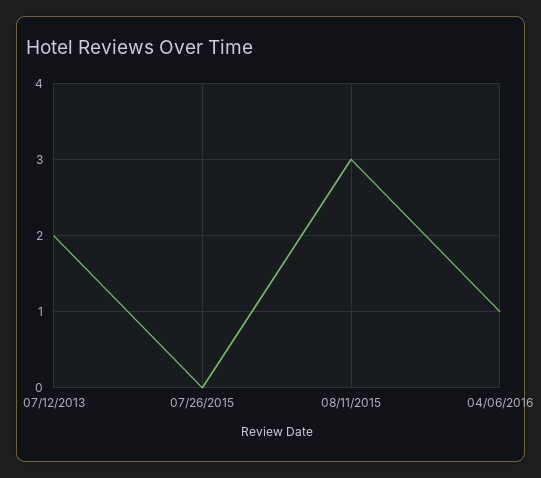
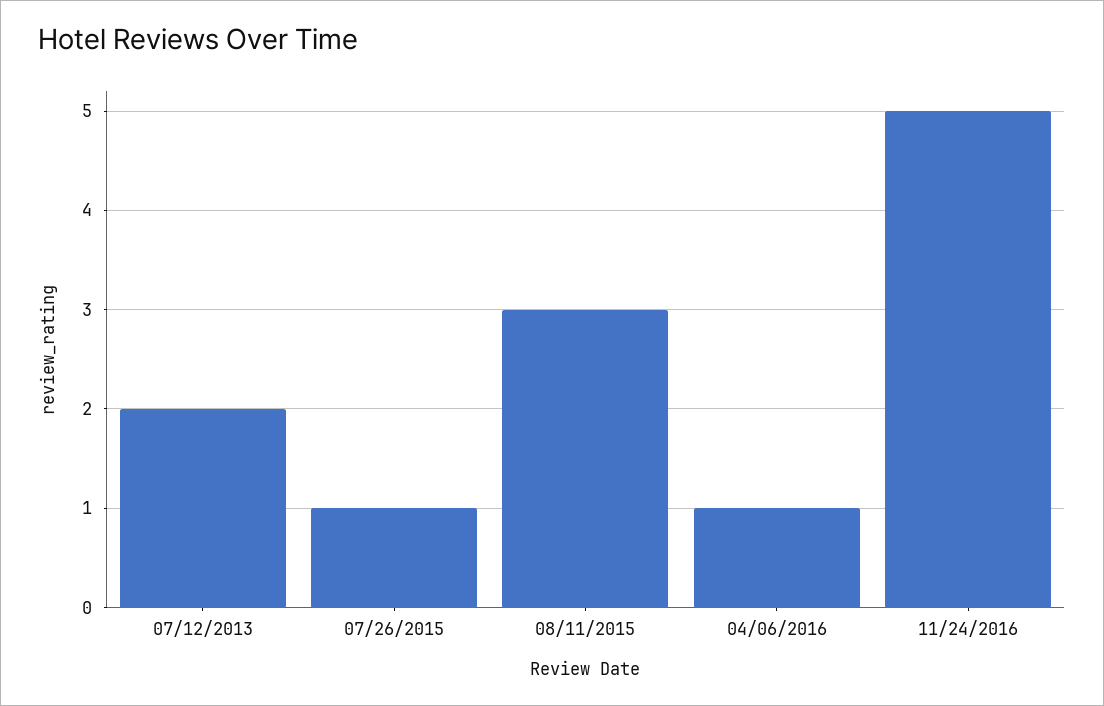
07/26/2015: 0 -> 1
11/24/2016: none -> 5

